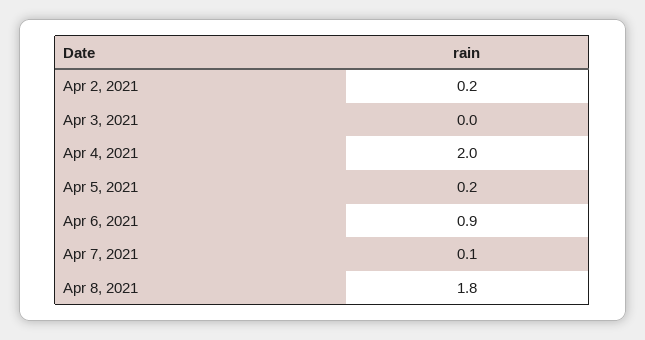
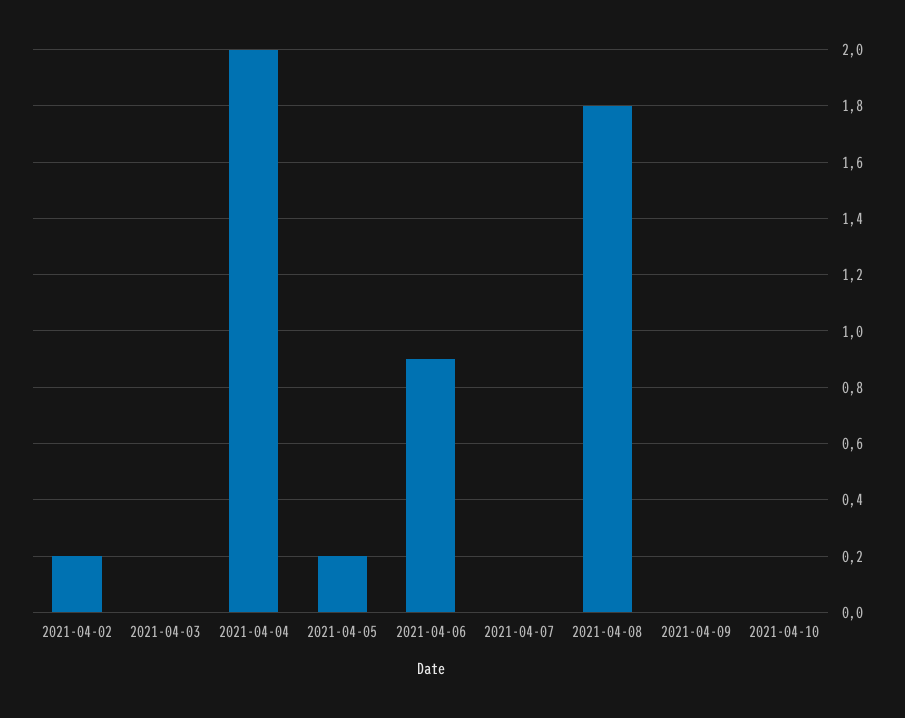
Apr 7, 2021: 0.1 -> 0
2021-04-09: none -> 0
2021-04-10: none -> 0

